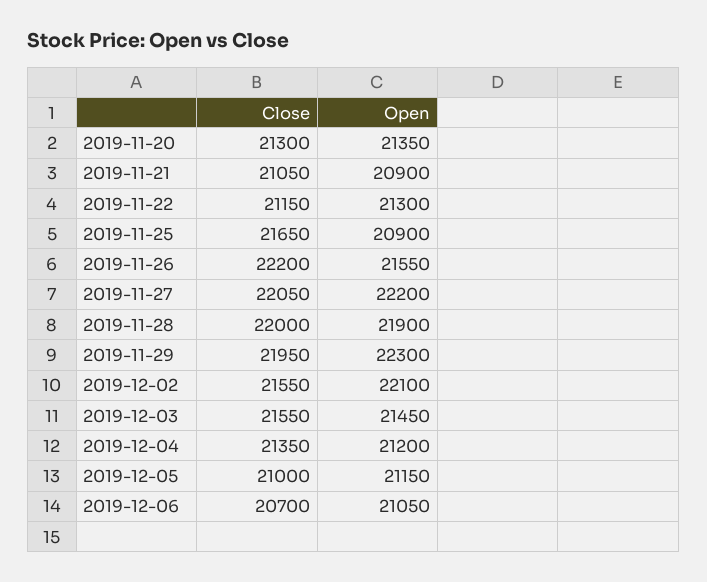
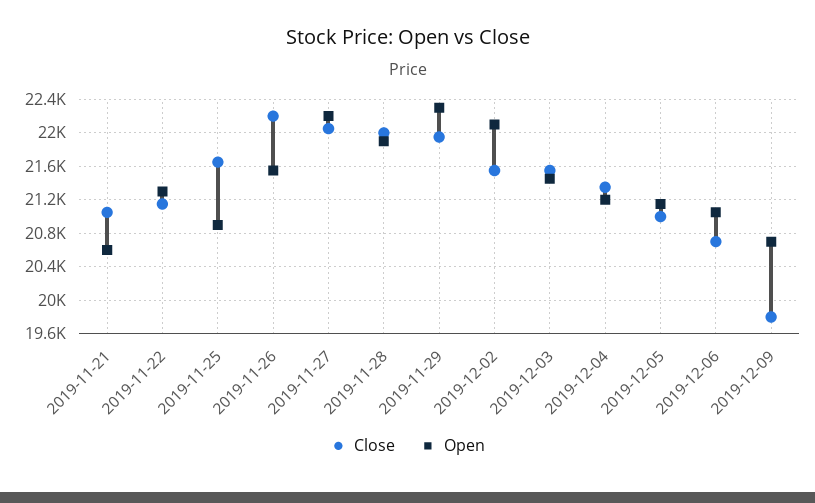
Close, 2019-11-20: 21300 -> none
Open, 2019-11-20: 21350 -> none
Open, 2019-11-21: 20900 -> 20600
Close, 2019-12-09: none -> 19800
Open, 2019-12-09: none -> 20700

